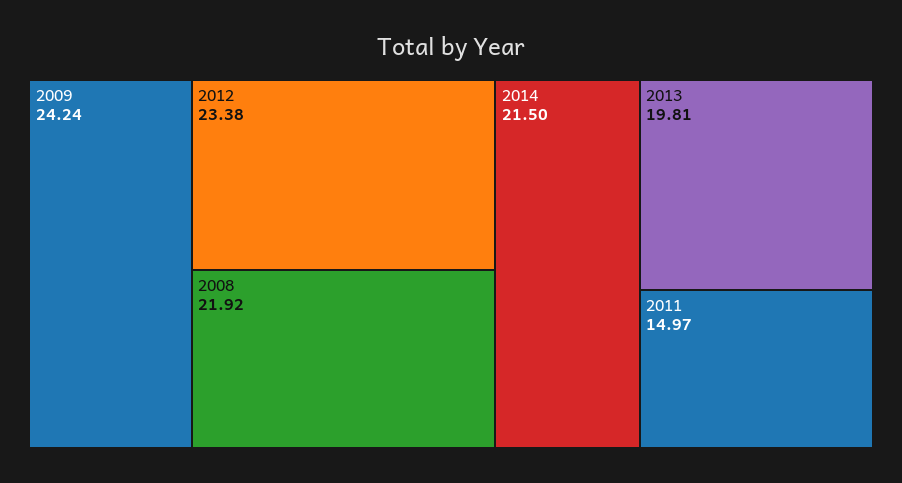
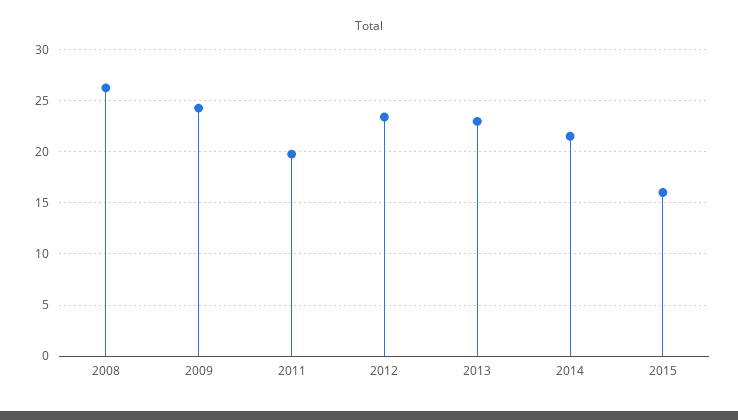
2008: 21.92 -> 26
2013: 19.81 -> 23
2011: 14.97 -> 20
2015: none -> 16

